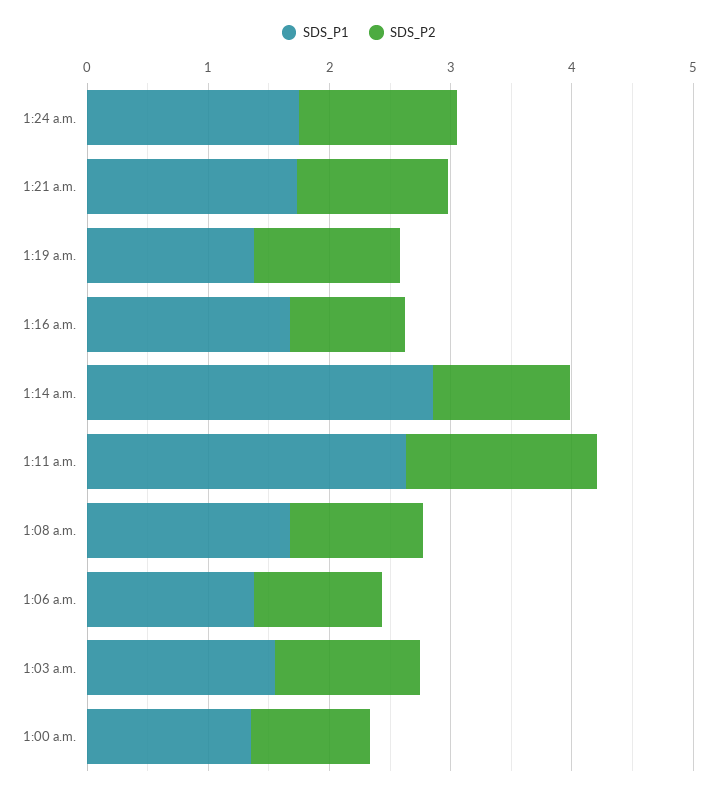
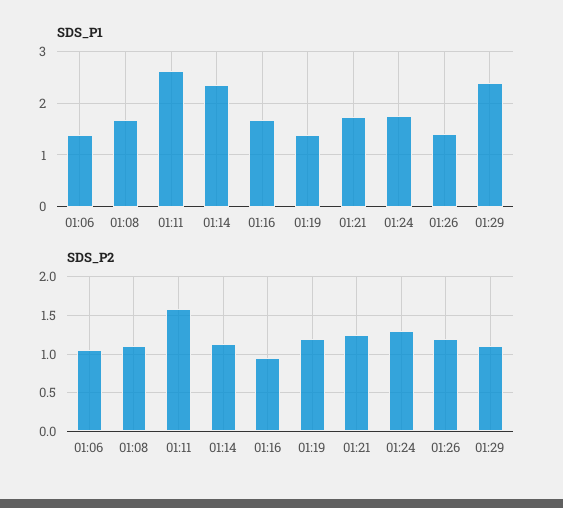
SDS_P1, 1:14 a.m.: 2.8 -> 2.4
SDS_P1, 1:03 a.m.: 1.6 -> none
SDS_P2, 1:03 a.m.: 1.2 -> none
SDS_P1, 1:00 a.m.: 1.4 -> none
SDS_P2, 1:00 a.m.: 1 -> none
SDS_P1, 01:26: none -> 1.4
SDS_P1, 01:29: none -> 2.4
SDS_P2, 01:26: none -> 1.2
SDS_P2, 01:29: none -> 1.1

